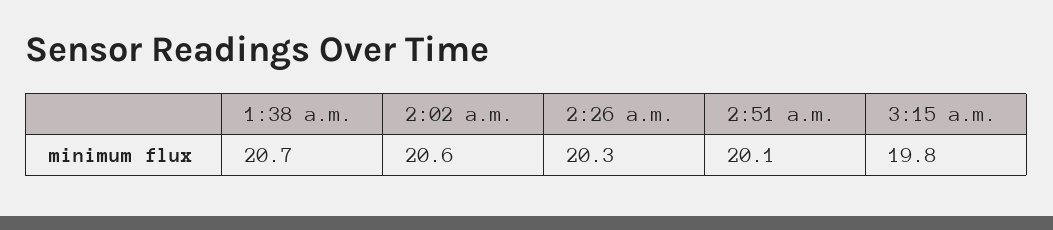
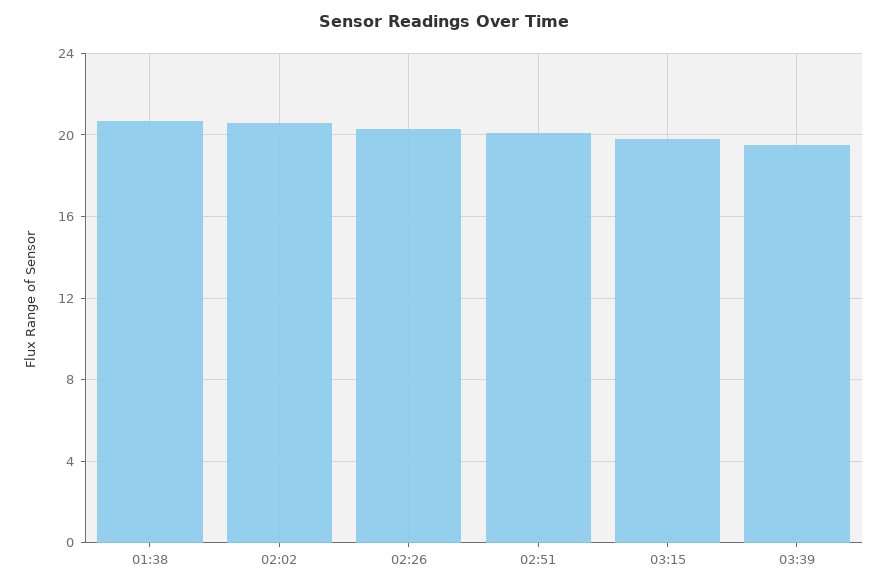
03:39: none -> 19.5

